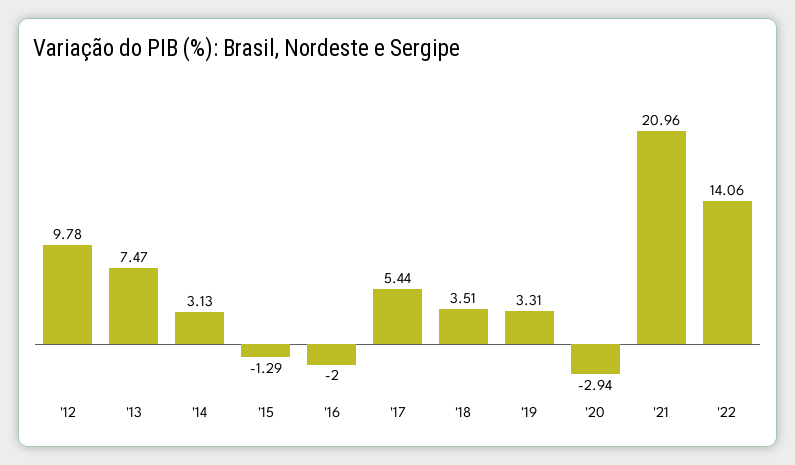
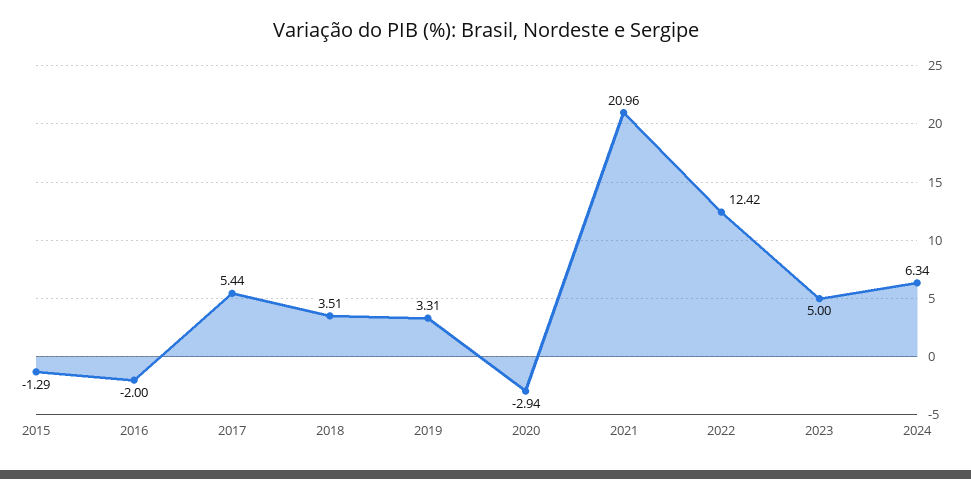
'12: 9.78 -> none
'13: 7.47 -> none
'14: 3.13 -> none
'22: 14.06 -> 12.42
2023: none -> 5
2024: none -> 6.34

